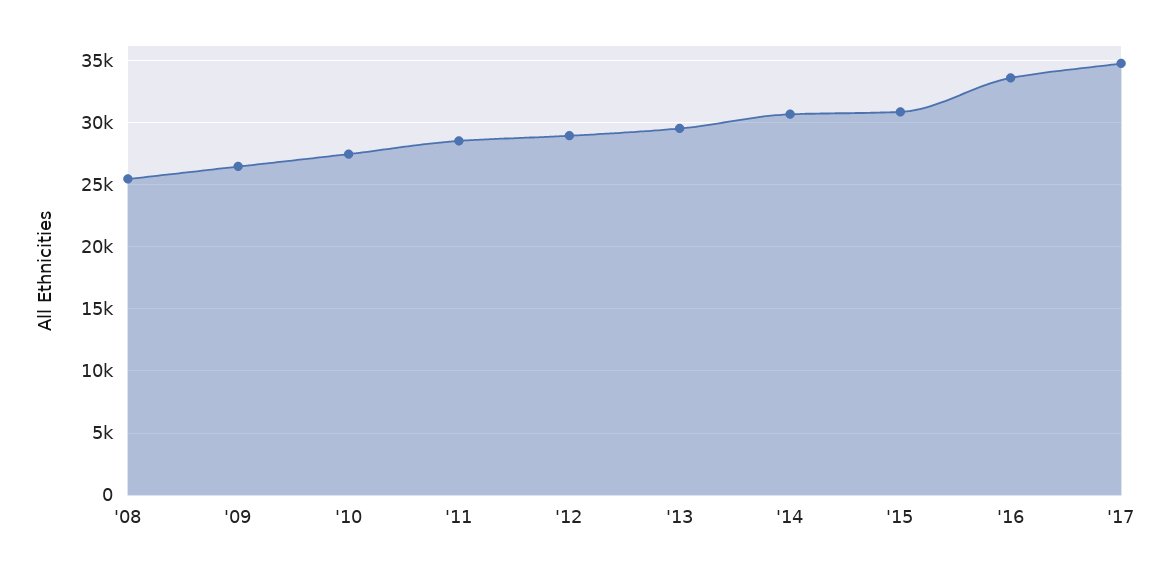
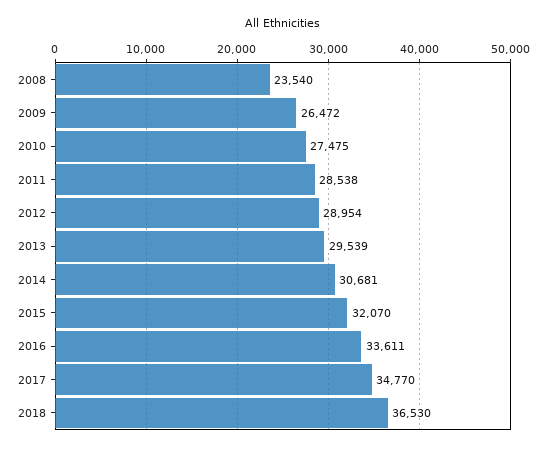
'08: 25500 -> 23540
'15: 31000 -> 32070
2018: none -> 36530

